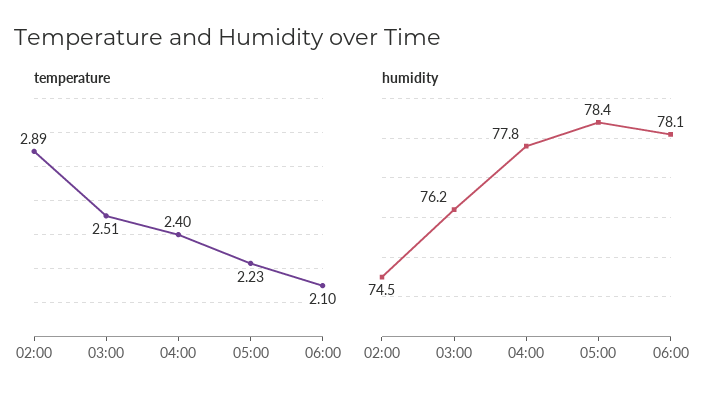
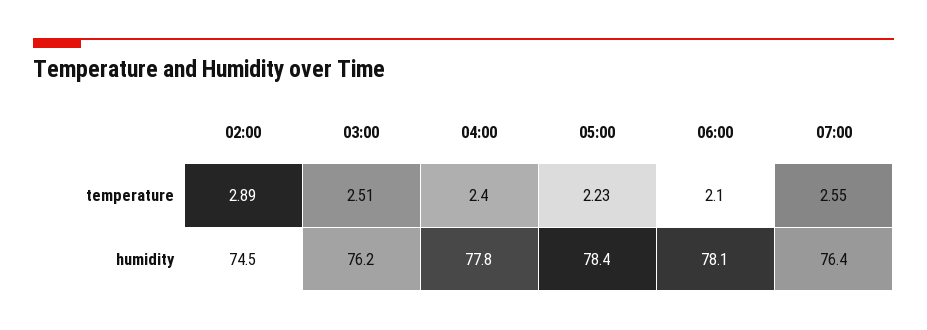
temperature, 07:00: none -> 2.55
humidity, 07:00: none -> 76.4

